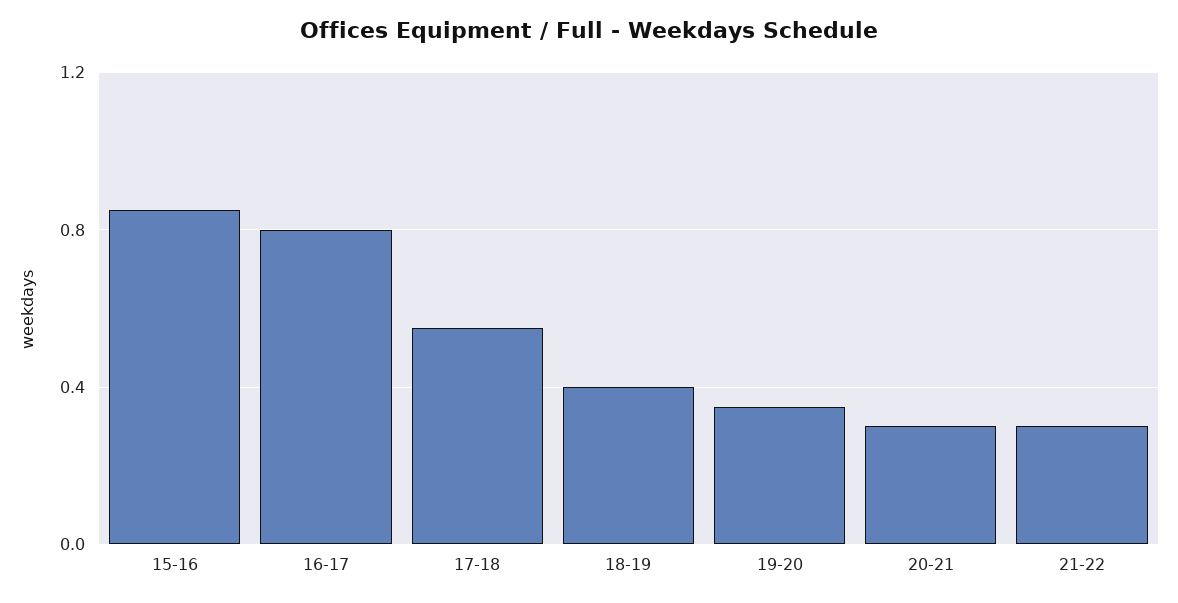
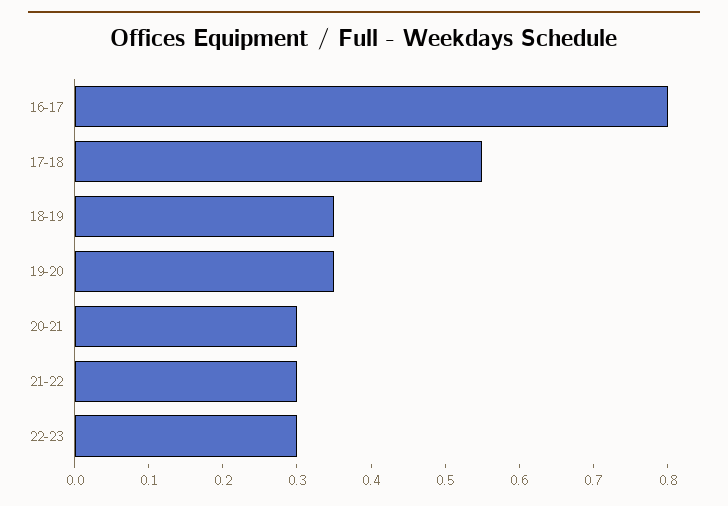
15-16: 0.85 -> none
18-19: 0.4 -> 0.35
22-23: none -> 0.3

